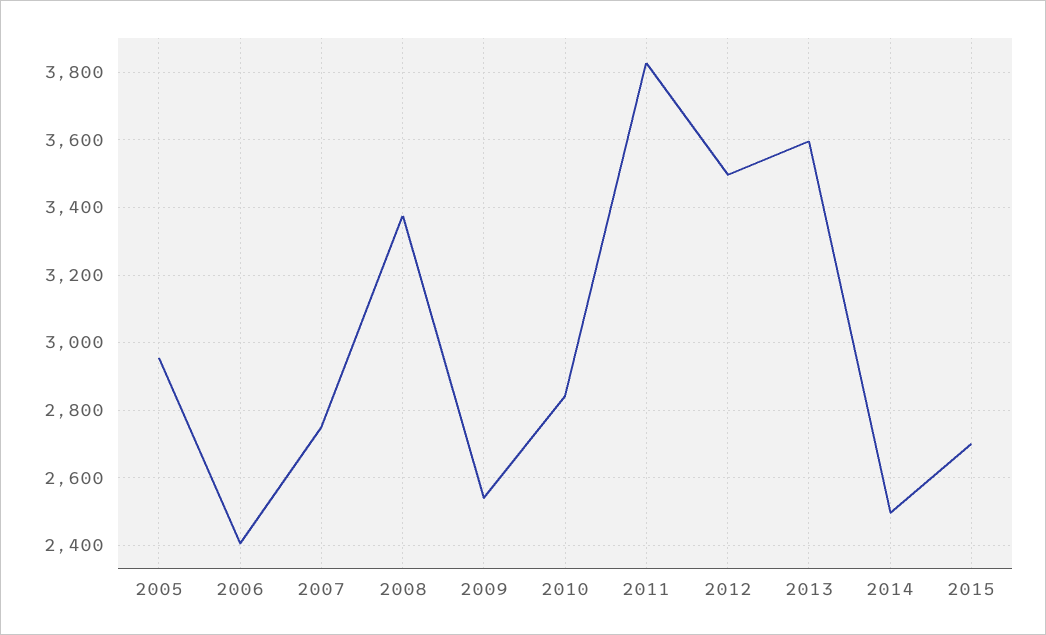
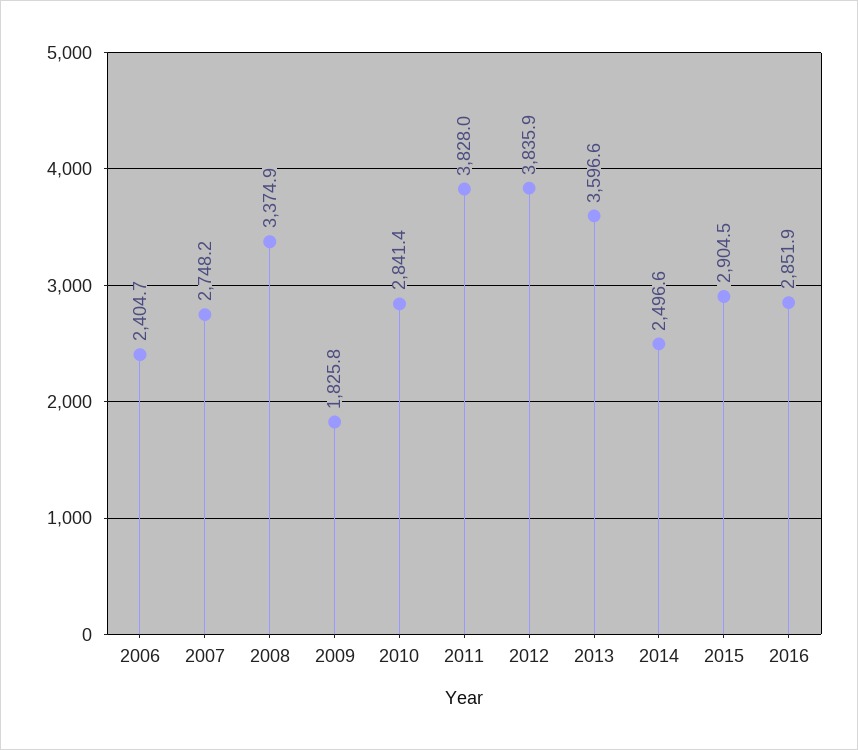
2005: 2960 -> none
2009: 2540 -> 1825.8
2012: 3500 -> 3835.9
2015: 2700 -> 2904.5
2016: none -> 2851.9

